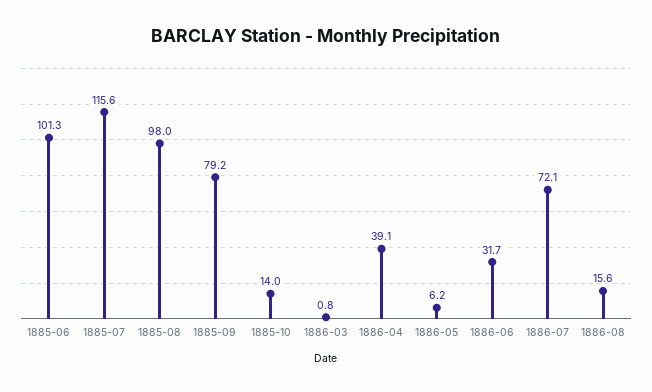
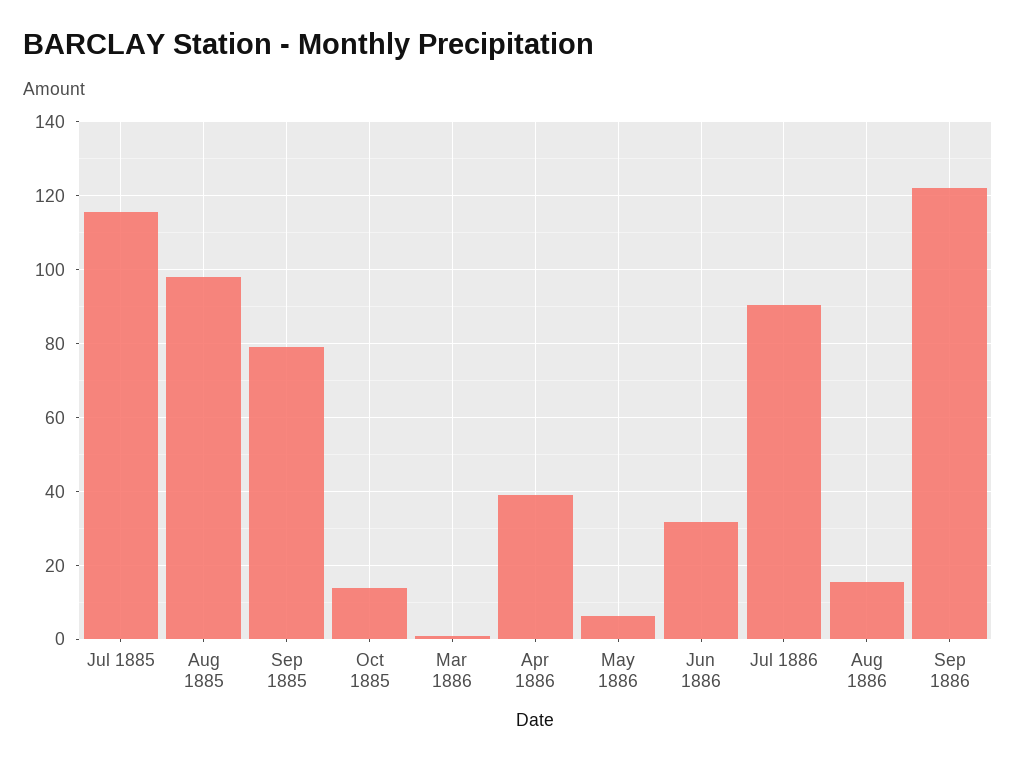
1885-06: 101.3 -> none
1886-07: 72.1 -> 90
Sep 1886: none -> 122

